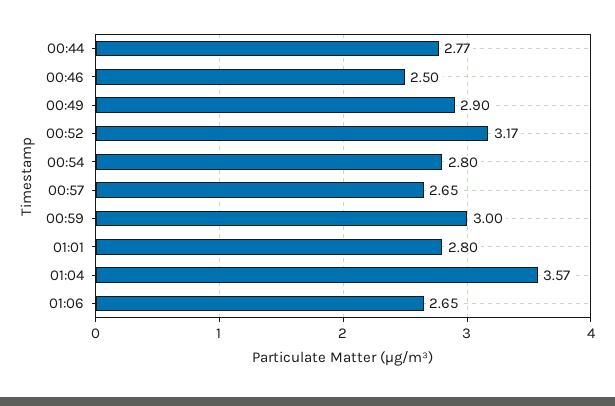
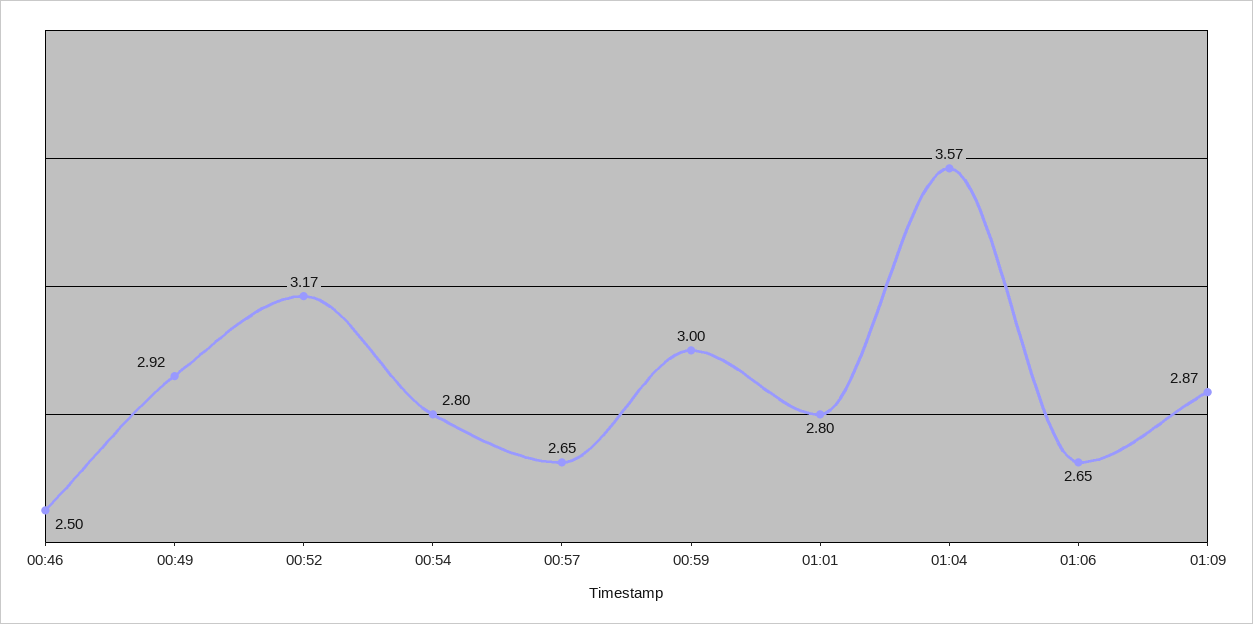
00:44: 2.77 -> none
00:49: 2.9 -> 2.92
01:09: none -> 2.87

